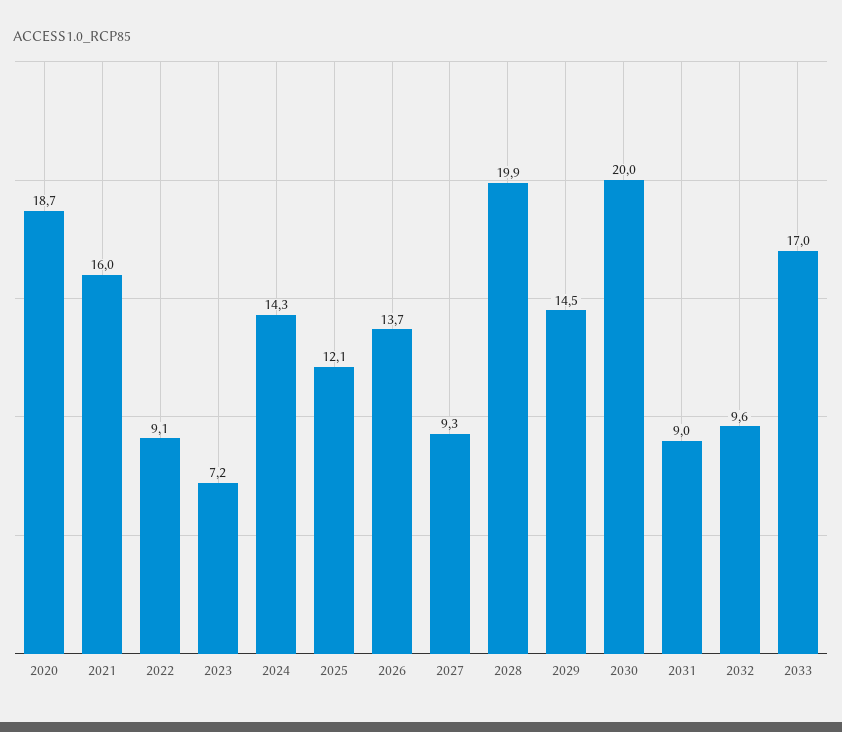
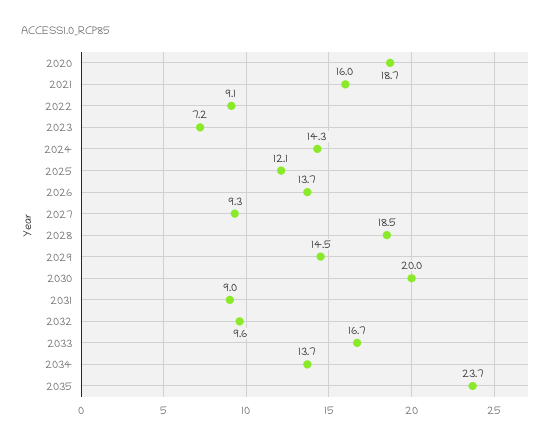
2028: 19.9 -> 18.5
2033: 17 -> 16.7
2034: none -> 13.7
2035: none -> 23.7

